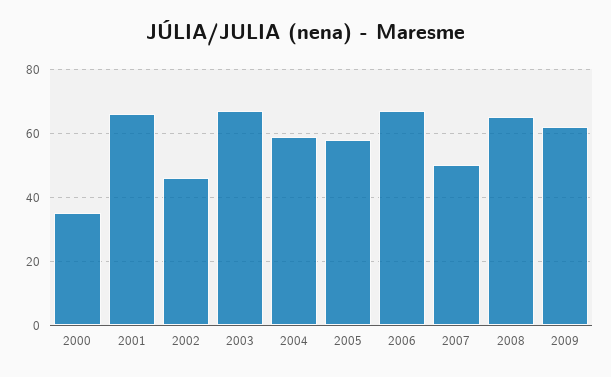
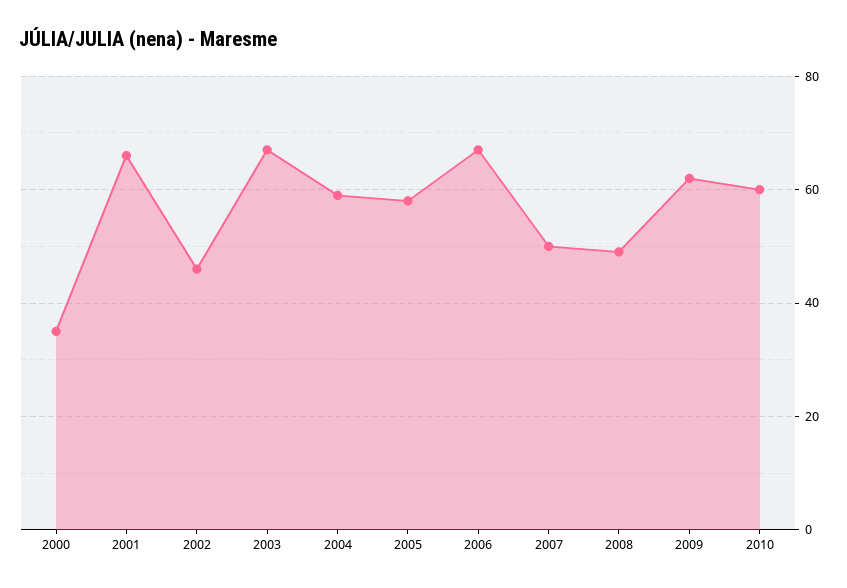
2008: 65 -> 50
2010: none -> 60

